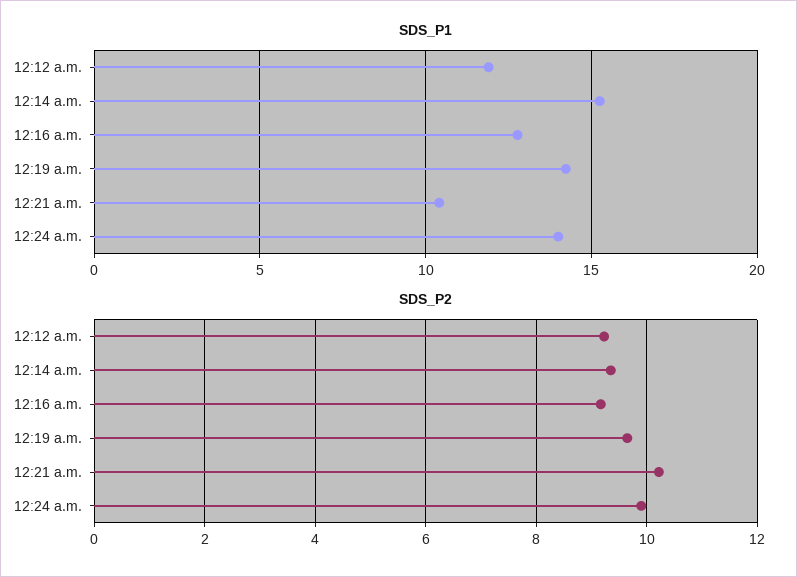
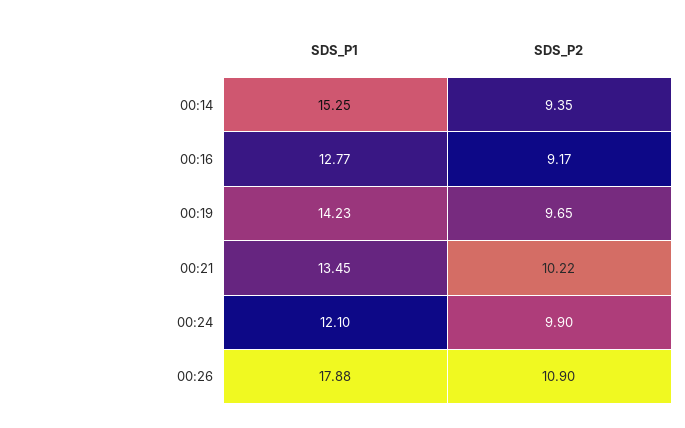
SDS_P1, 12:12 a.m.: 12 -> none
SDS_P1, 12:21 a.m.: 10.5 -> 13.45
SDS_P1, 12:24 a.m.: 14 -> 12.1
SDS_P2, 12:12 a.m.: 9.2 -> none
SDS_P1, 00:26: none -> 17.88
SDS_P2, 00:26: none -> 10.9

